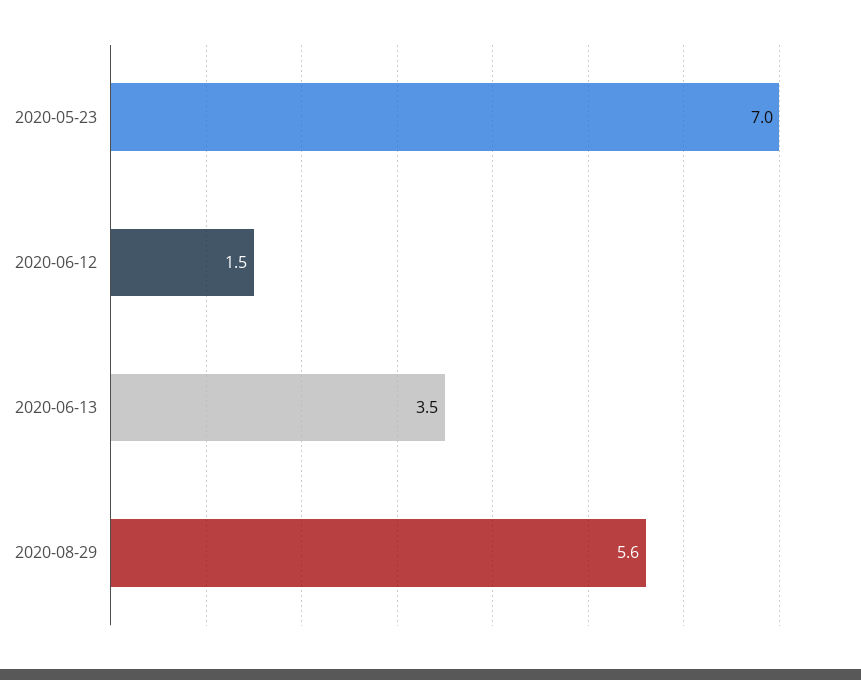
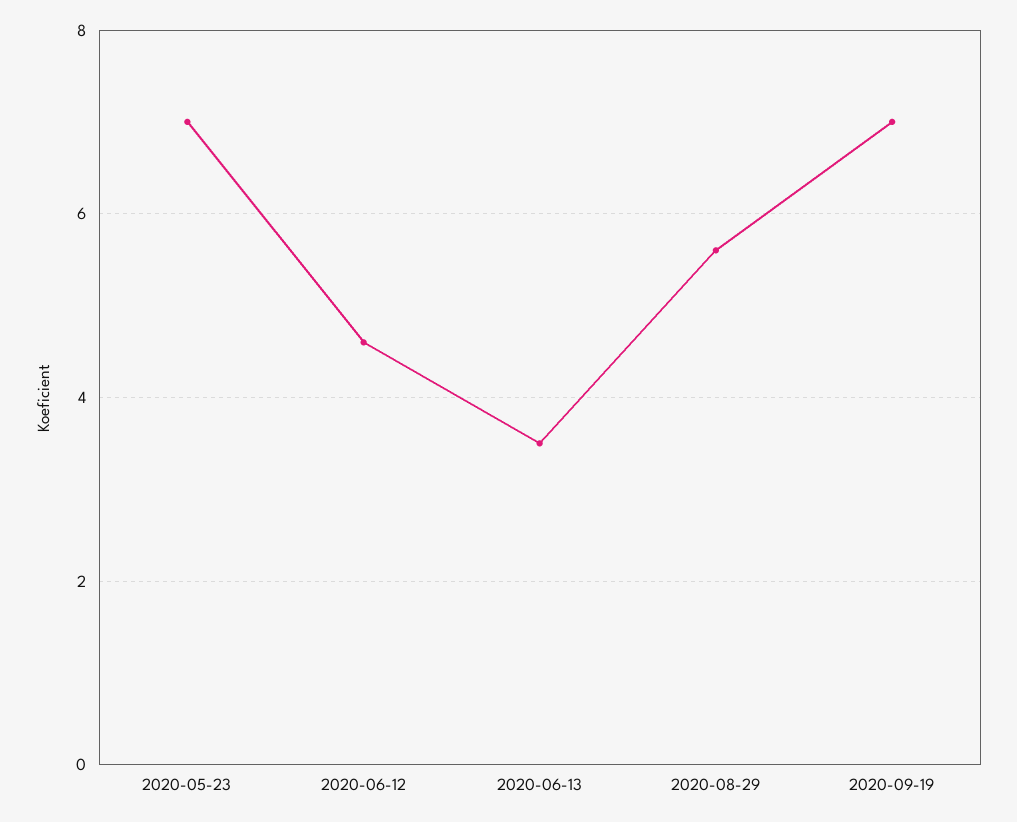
2020-06-12: 1.5 -> 4.5
2020-09-19: none -> 7

